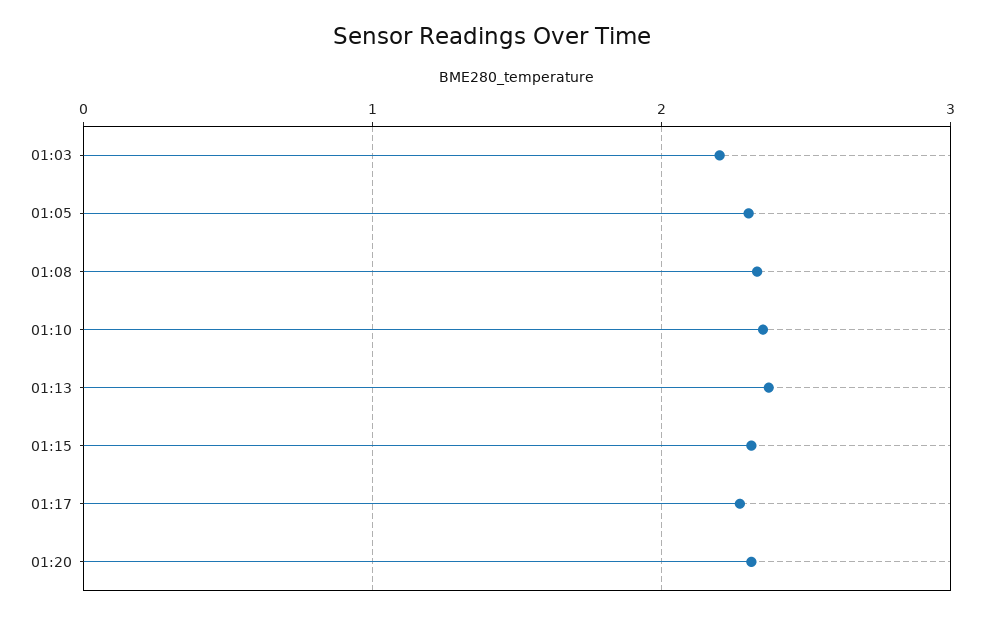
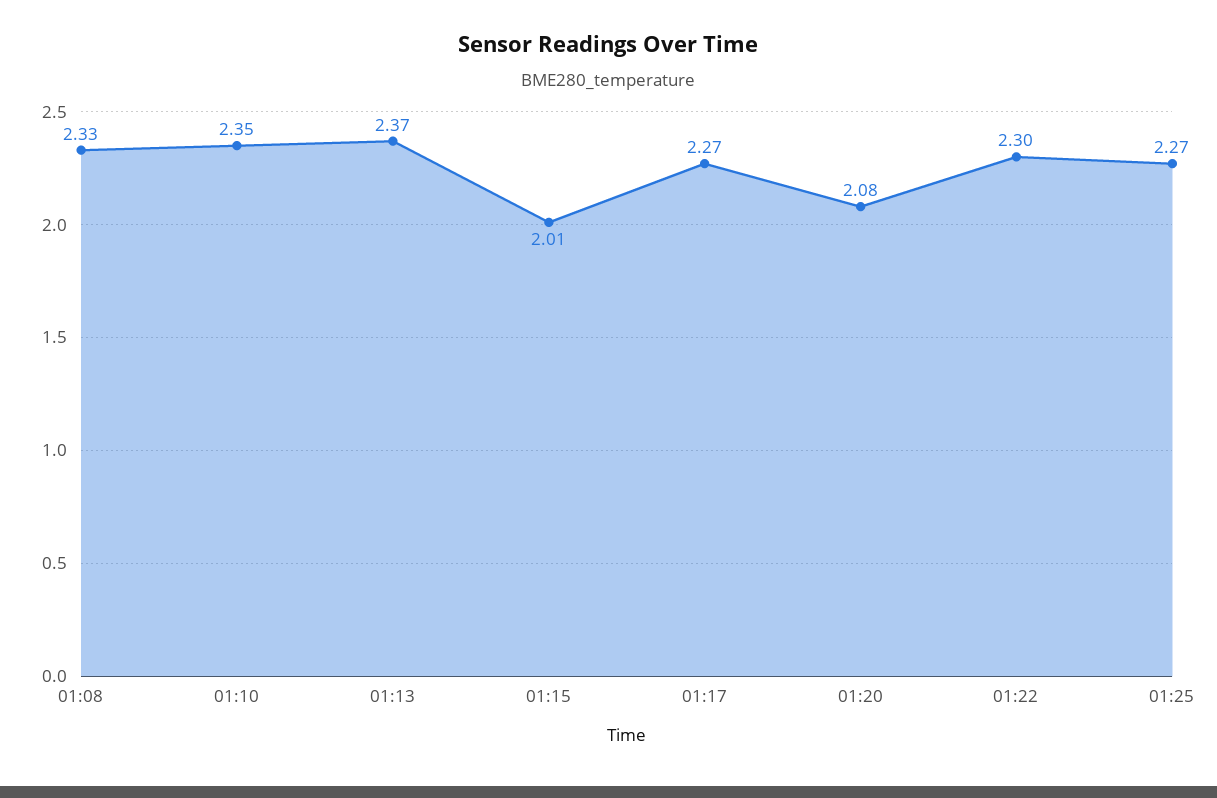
01:03: 2.2 -> none
01:05: 2.3 -> none
01:15: 2.3 -> 2.01
01:20: 2.3 -> 2.08
01:22: none -> 2.3
01:25: none -> 2.27

